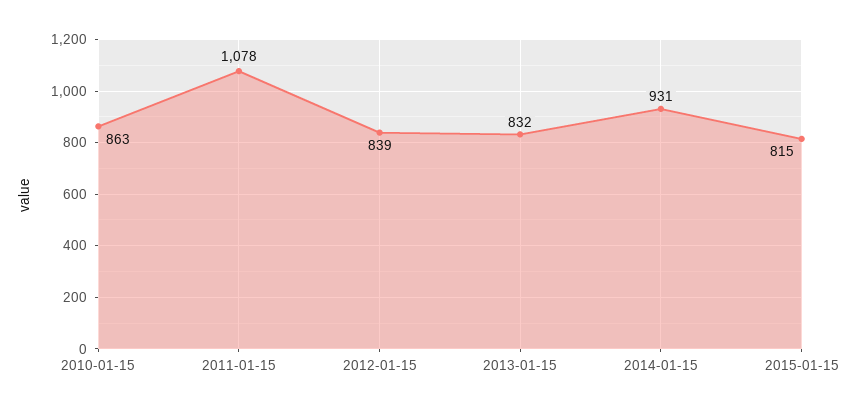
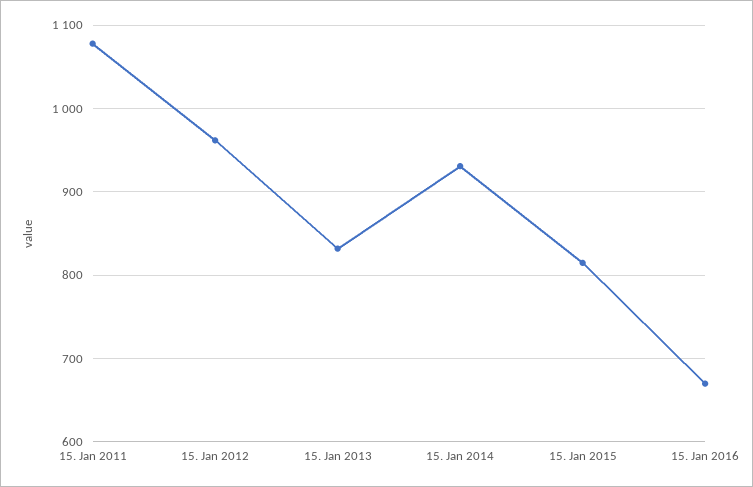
2010-01-15: 863 -> none
2012-01-15: 839 -> 960
15. Jan 2016: none -> 670

